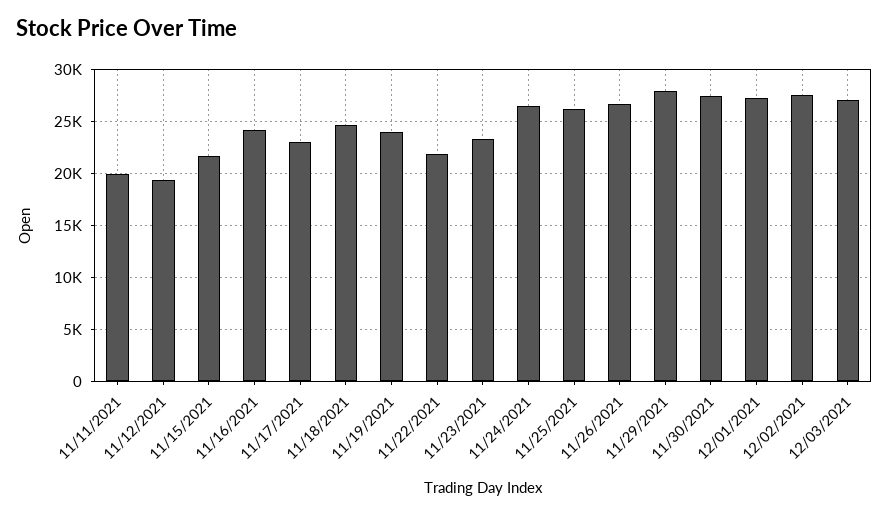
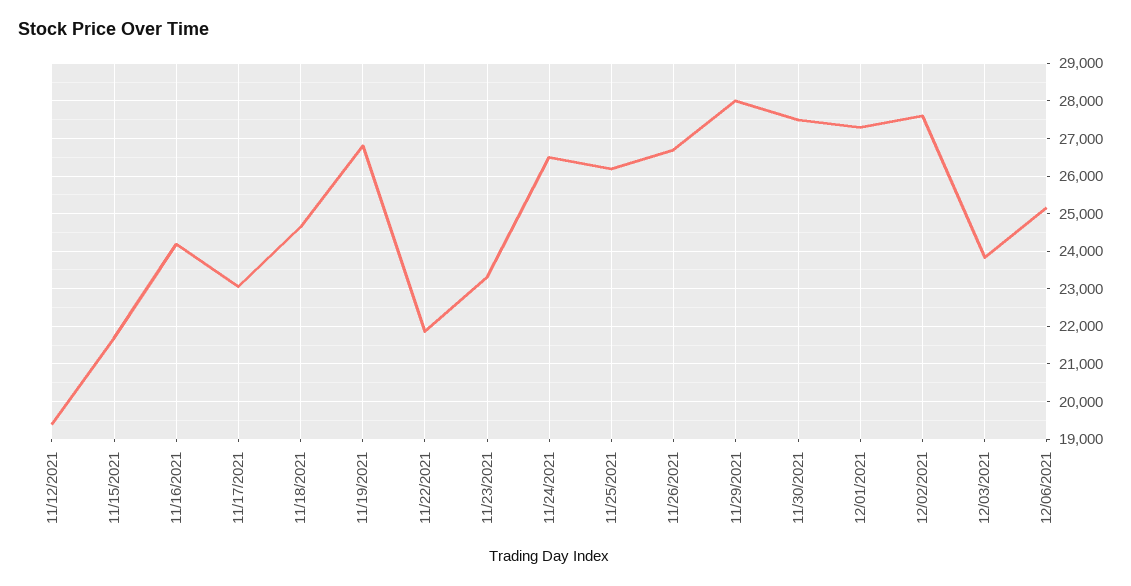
11/11/2021: 20000 -> none
11/19/2021: 24000 -> 26800
12/03/2021: 27000 -> 23800
12/06/2021: none -> 25200

